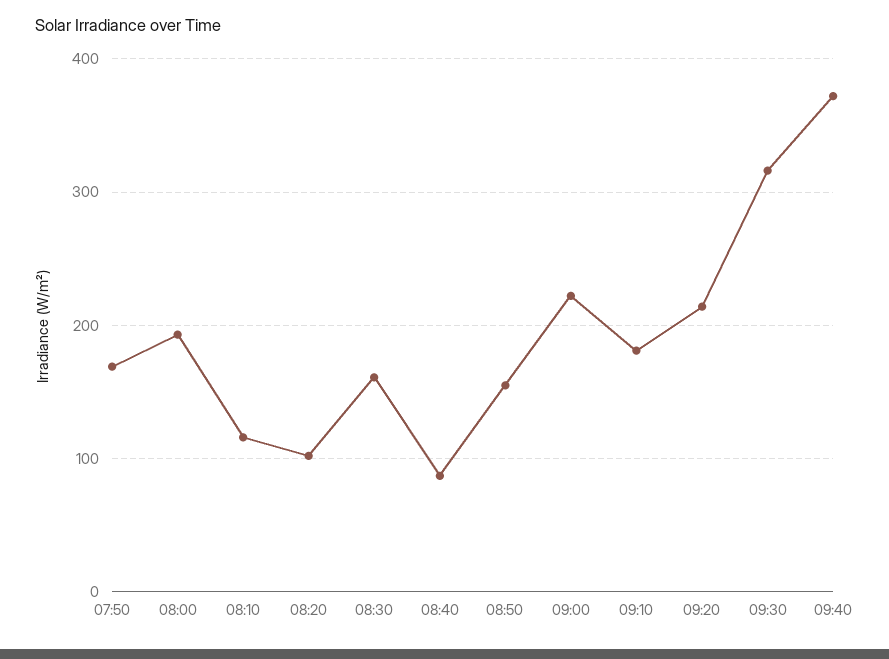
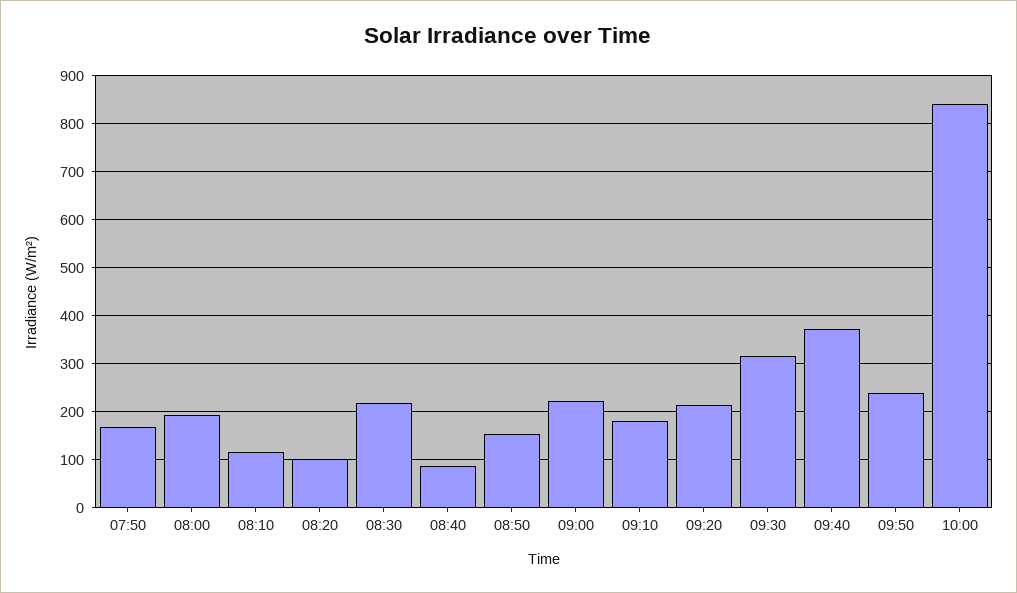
08:30: 160 -> 220
09:50: none -> 240
10:00: none -> 840

